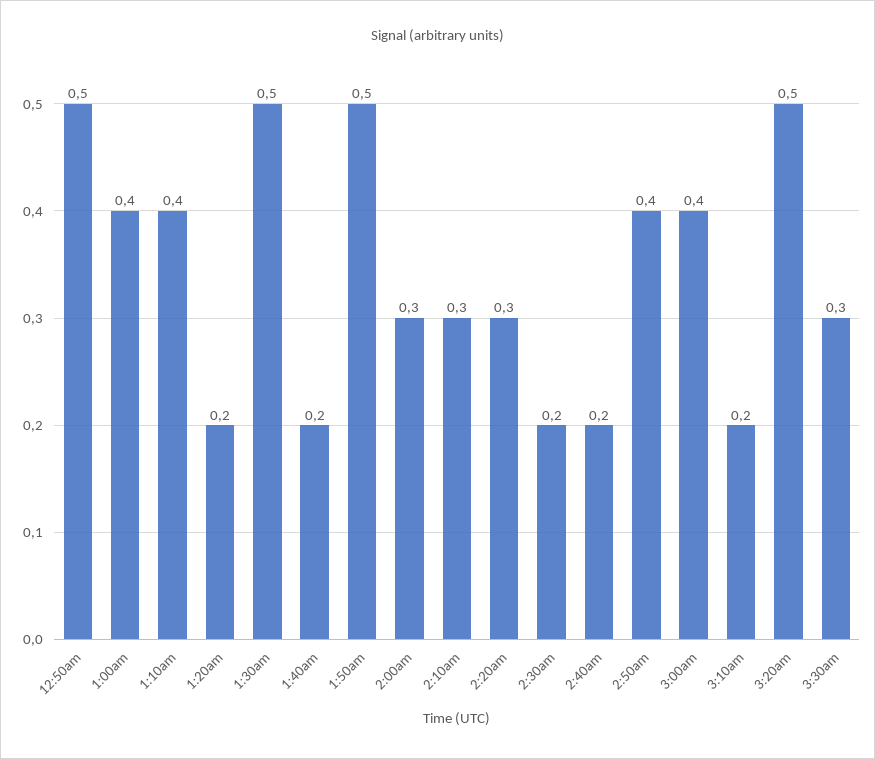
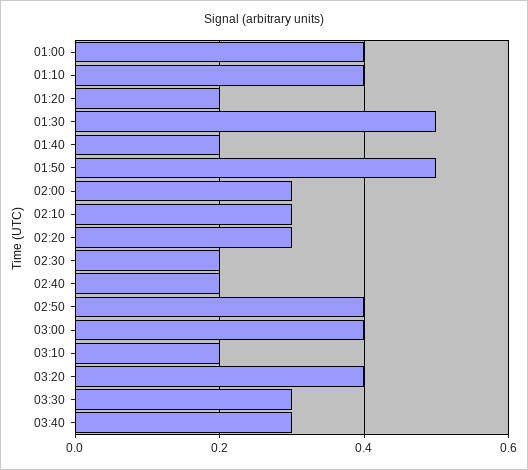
12:50am: 0.5 -> none
3:20am: 0.5 -> 0.4
03:40: none -> 0.3

